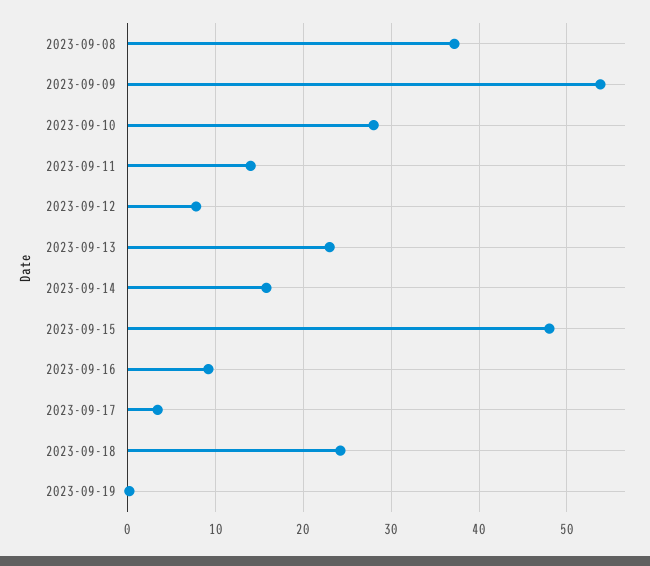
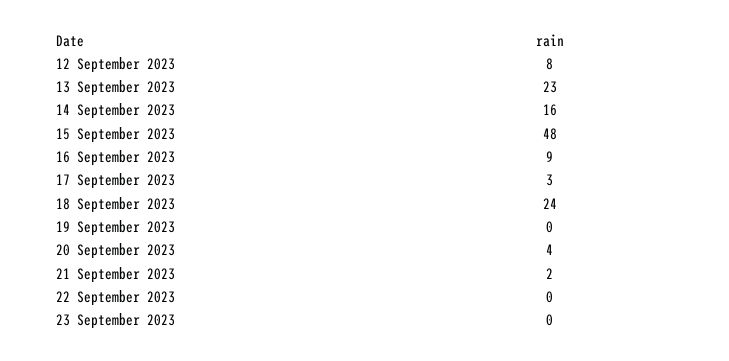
2023-09-08: 37 -> none
2023-09-09: 54 -> none
2023-09-10: 28 -> none
2023-09-11: 14 -> none
20 September 2023: none -> 4
21 September 2023: none -> 2
22 September 2023: none -> 0
23 September 2023: none -> 0

